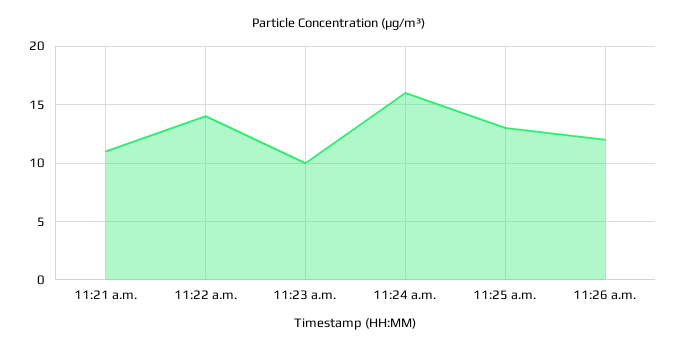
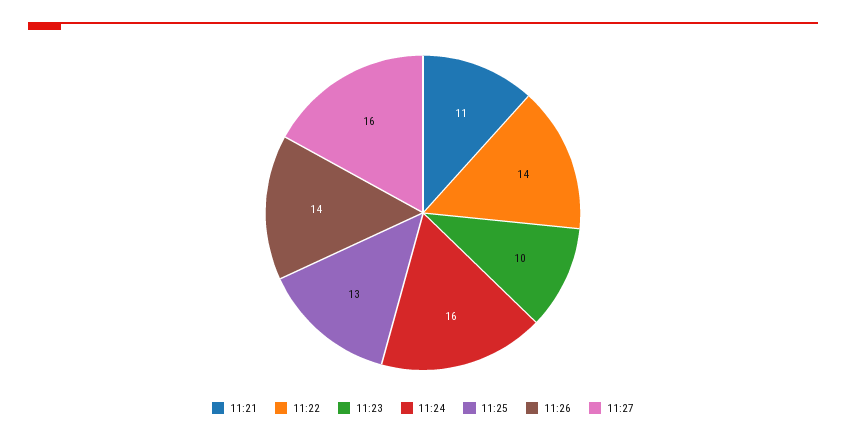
11:26 a.m.: 12 -> 14
11:27: none -> 16

